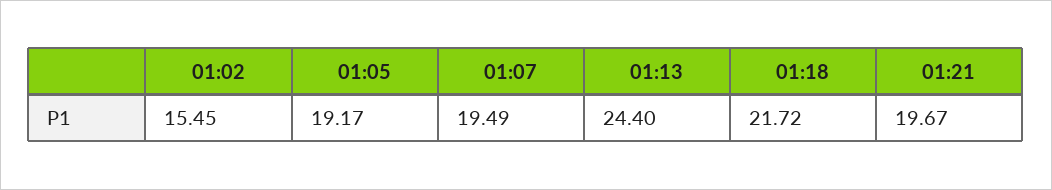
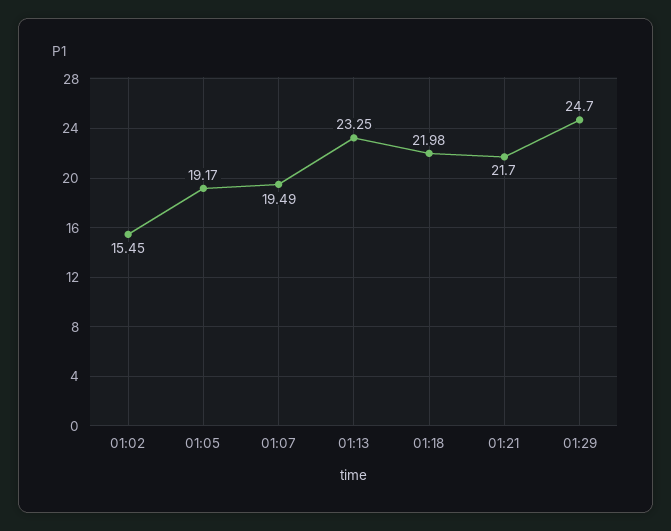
01:13: 24.4 -> 23.25
01:18: 21.72 -> 21.98
01:21: 19.67 -> 21.7
01:29: none -> 24.7

